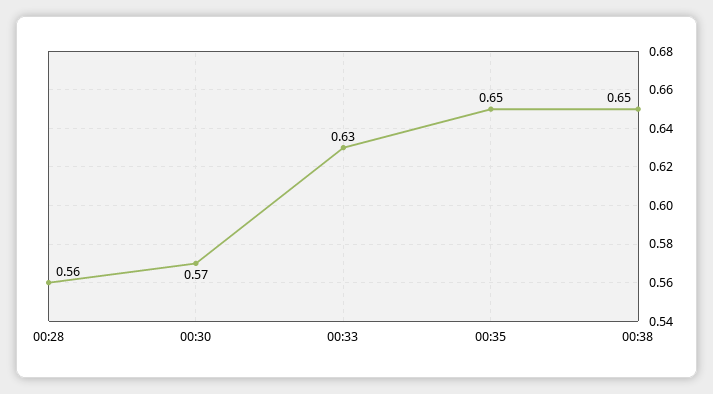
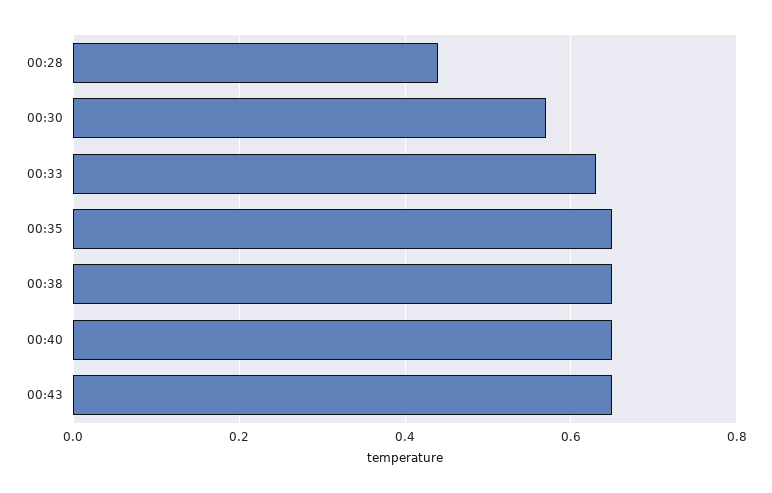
00:28: 0.56 -> 0.45
00:40: none -> 0.65
00:43: none -> 0.65

